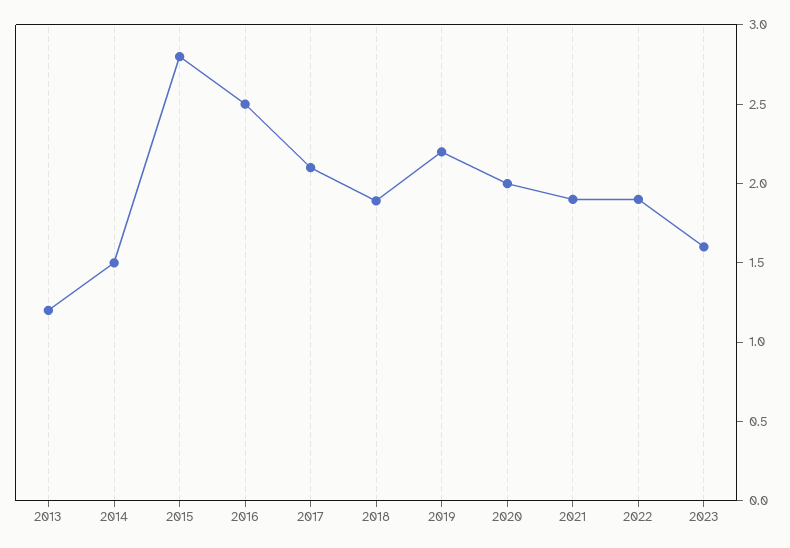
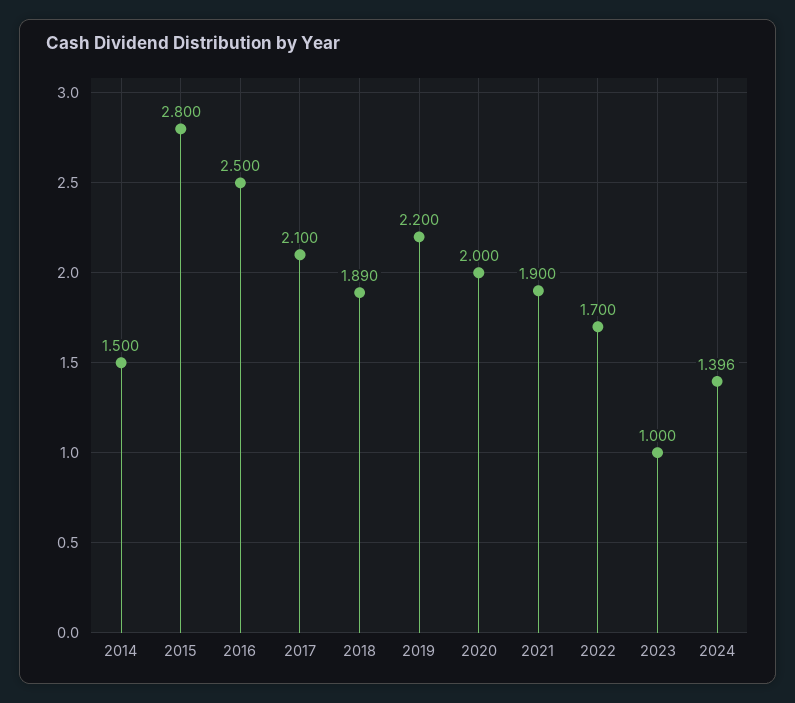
2013: 1.2 -> none
2022: 1.9 -> 1.7
2023: 1.6 -> 1
2024: none -> 1.396

